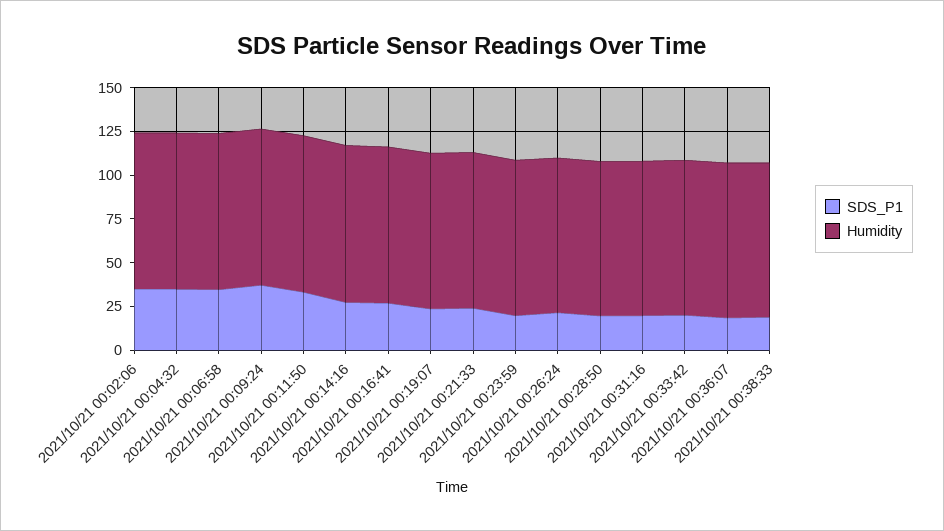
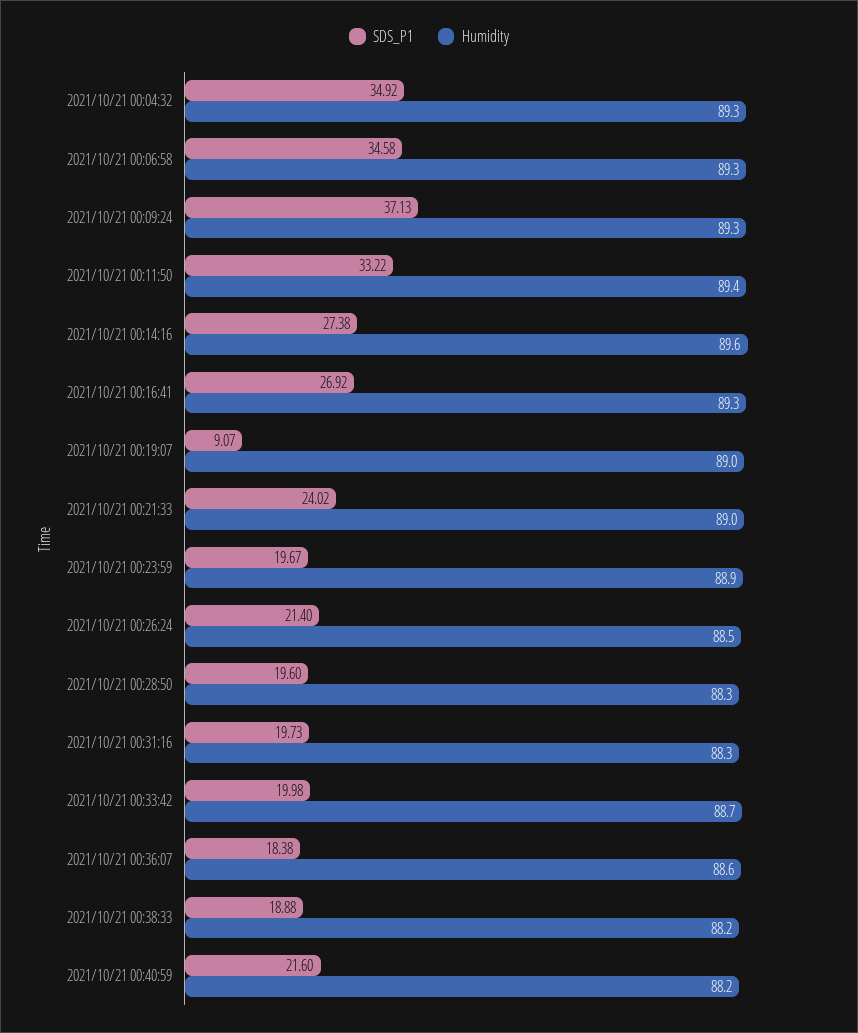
SDS_P1, 2021/10/21 00:02:06: 35 -> none
Humidity, 2021/10/21 00:02:06: 90 -> none
SDS_P1, 2021/10/21 00:19:07: 25 -> 9.07
SDS_P1, 2021/10/21 00:40:59: none -> 21.6
Humidity, 2021/10/21 00:40:59: none -> 88.2

